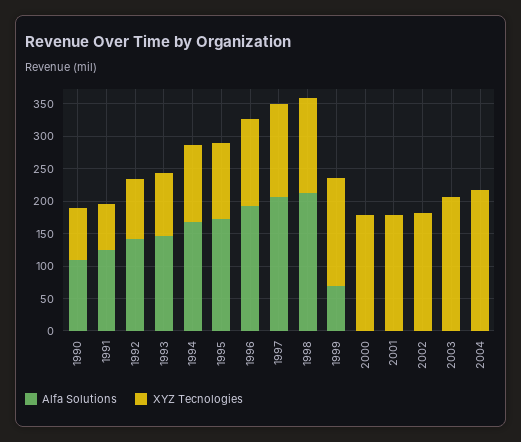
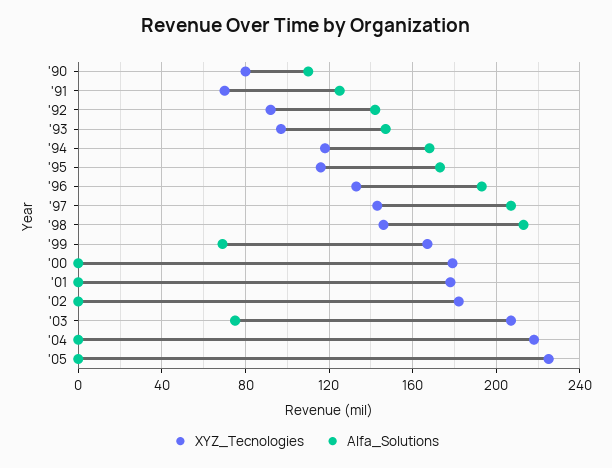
Alfa Solutions, 2003: 0 -> 75
XYZ Tecnologies, '05: none -> 225
Alfa Solutions, '05: none -> 0

